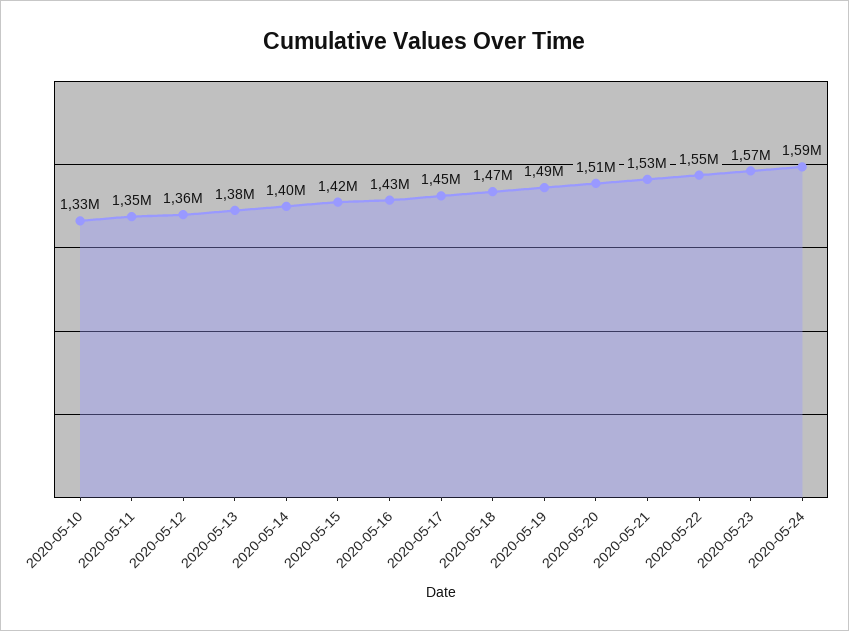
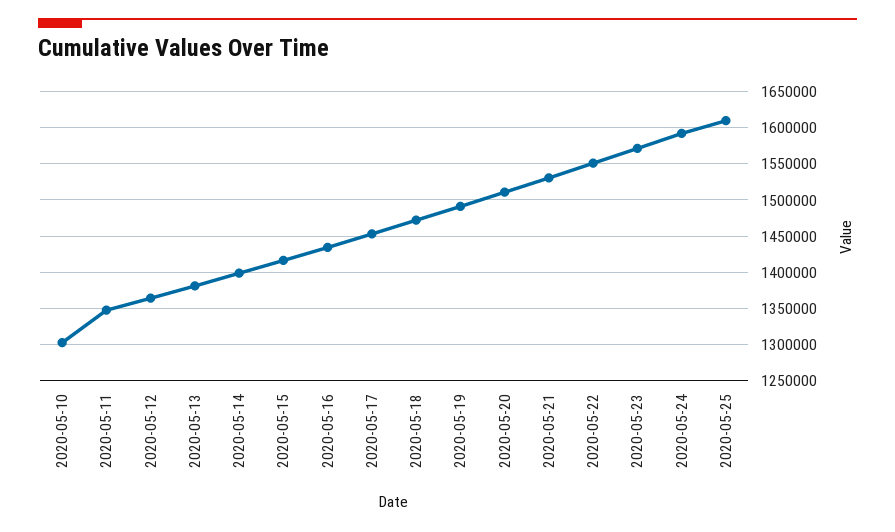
2020-05-10: 1330000 -> 1300000
2020-05-25: none -> 1610000

